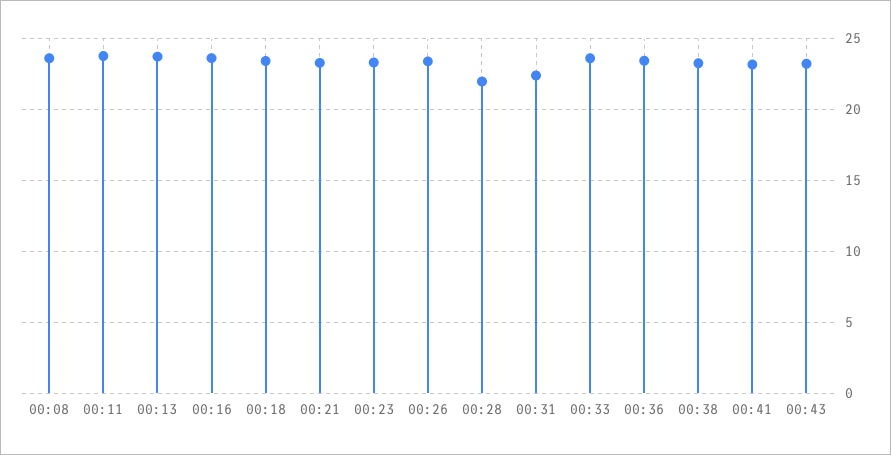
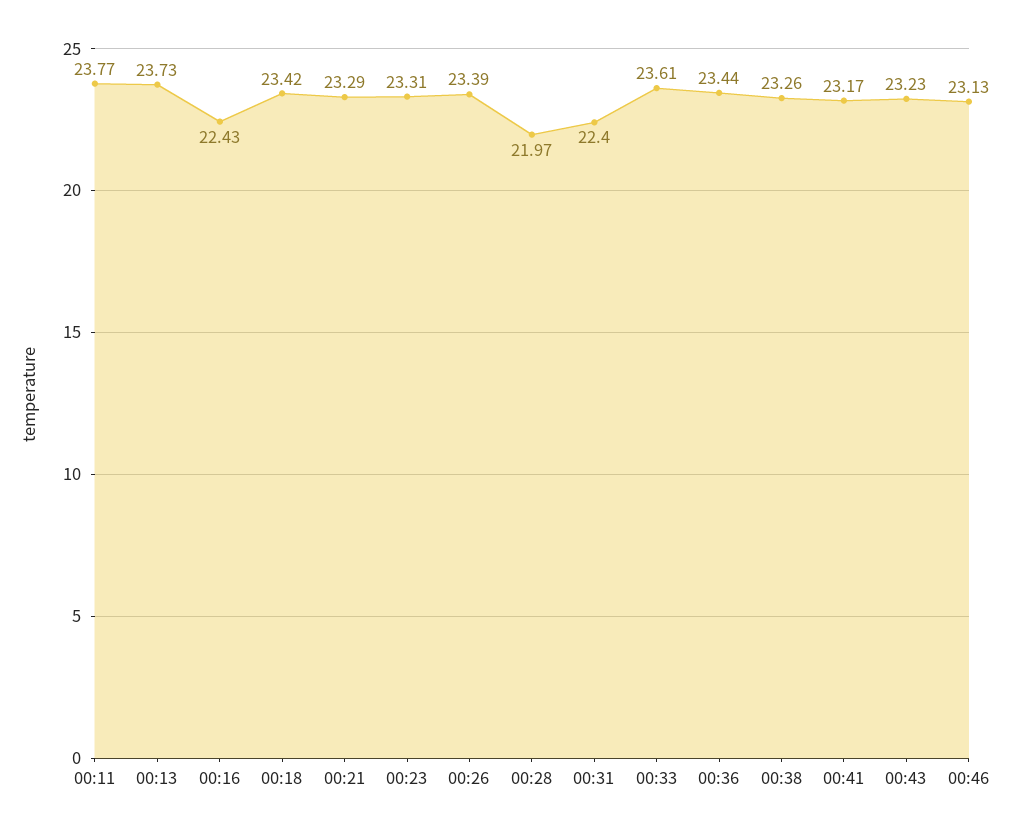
00:08: 23.5 -> none
00:16: 23.5 -> 22.43
00:46: none -> 23.13

